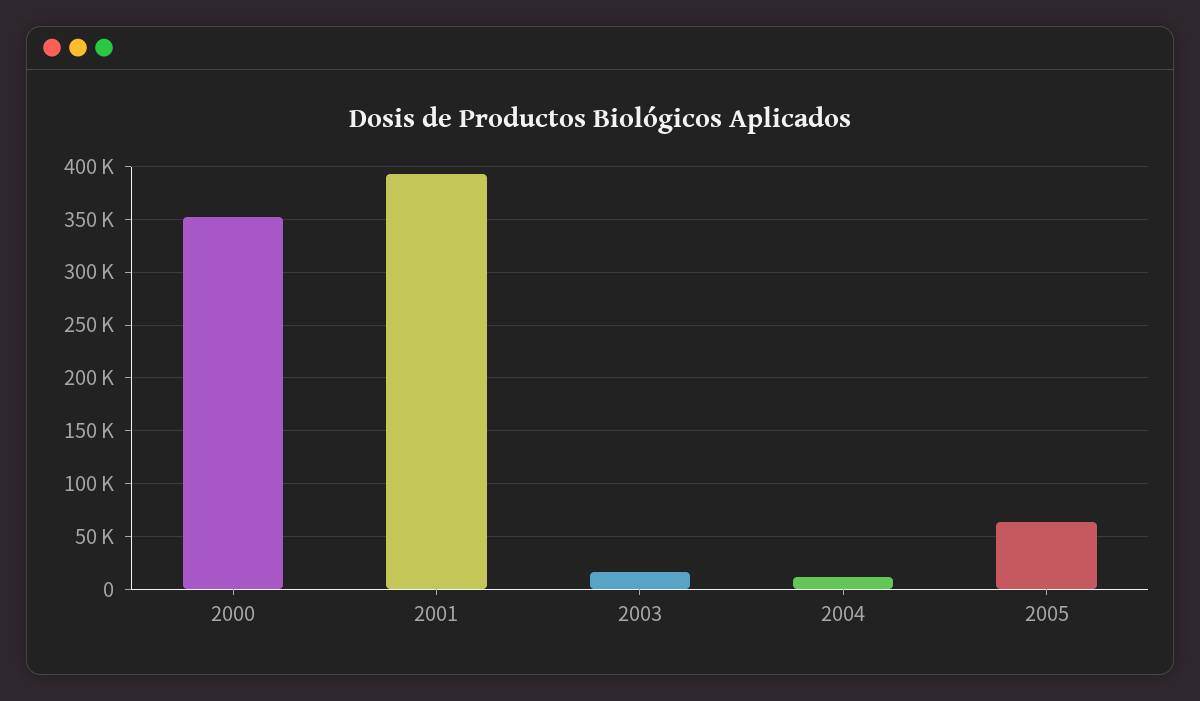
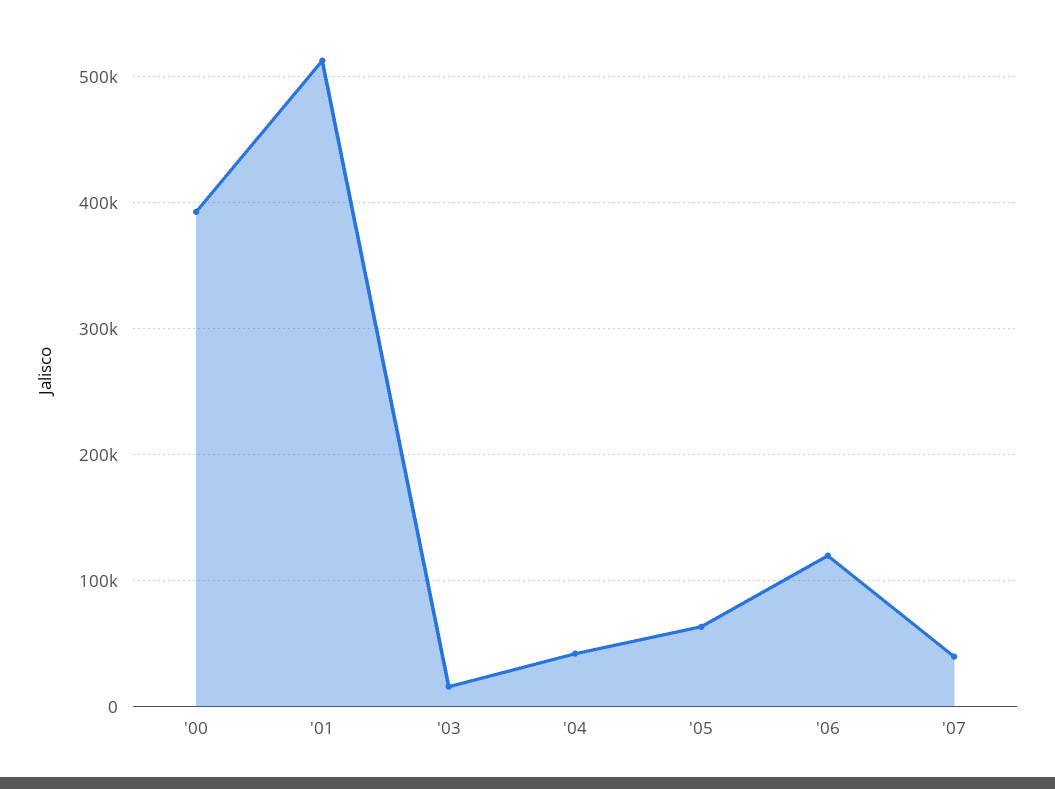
2000: 350000 -> 390000
2001: 390000 -> 510000
2004: 10000 -> 40000
'06: none -> 120000
'07: none -> 40000

